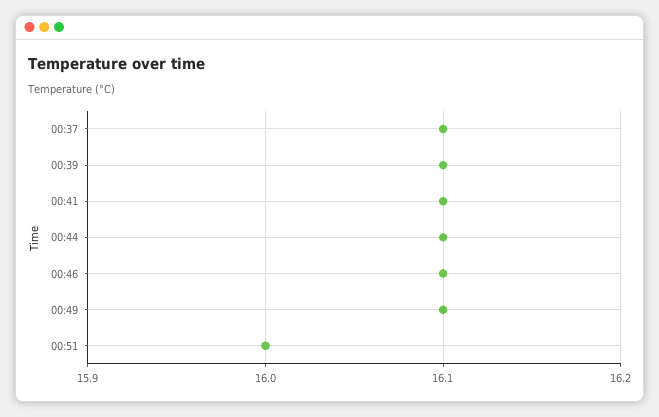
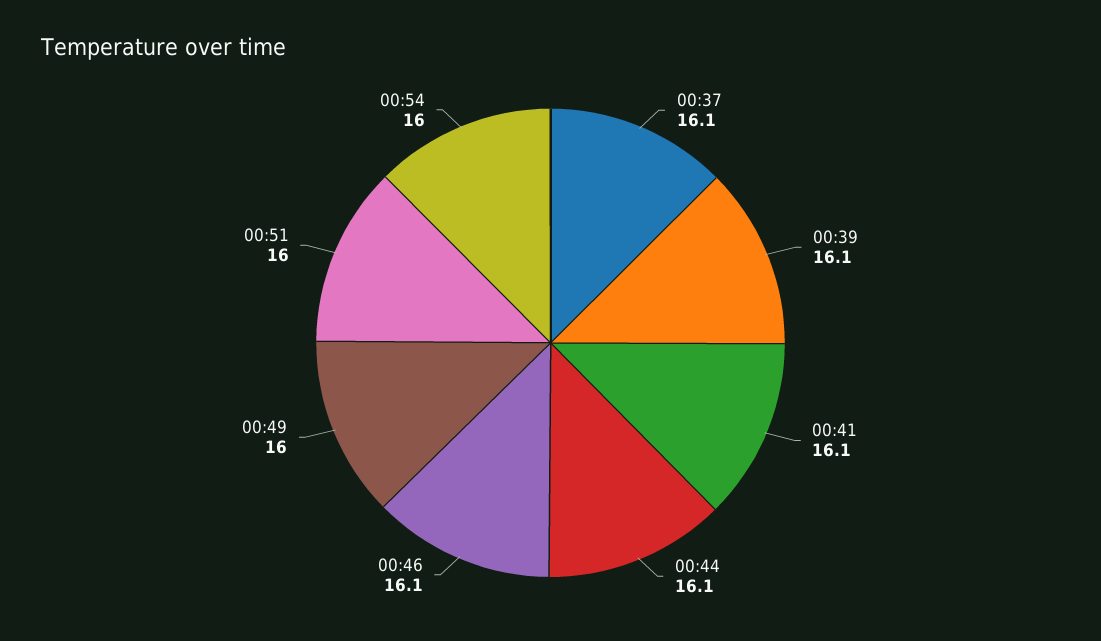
00:49: 16.1 -> 16
00:54: none -> 16

